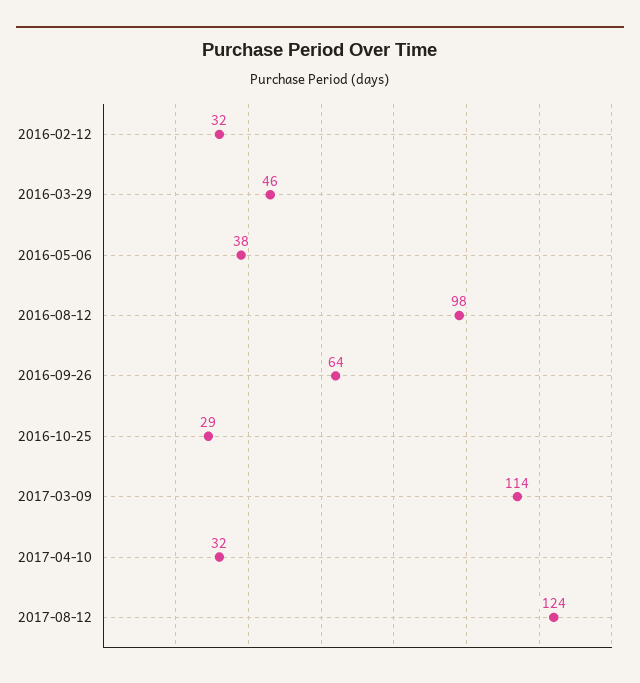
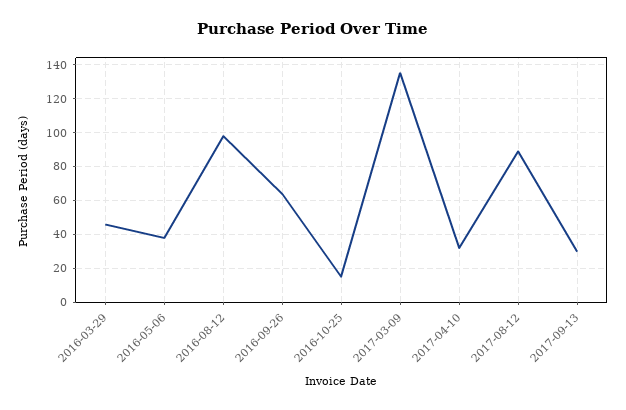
2016-02-12: 32 -> none
2016-10-25: 29 -> 15
2017-03-09: 114 -> 135
2017-08-12: 124 -> 90
2017-09-13: none -> 30

